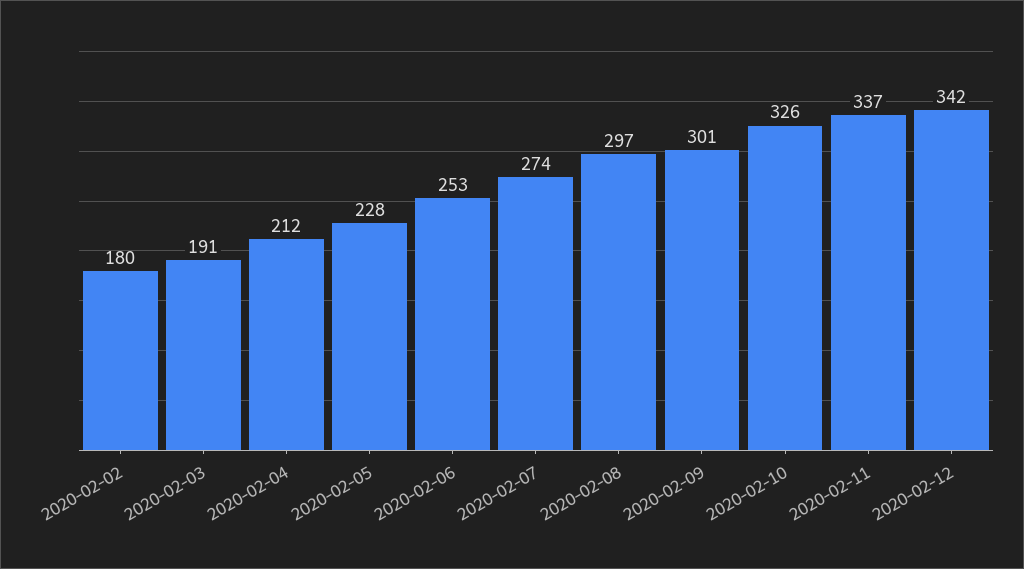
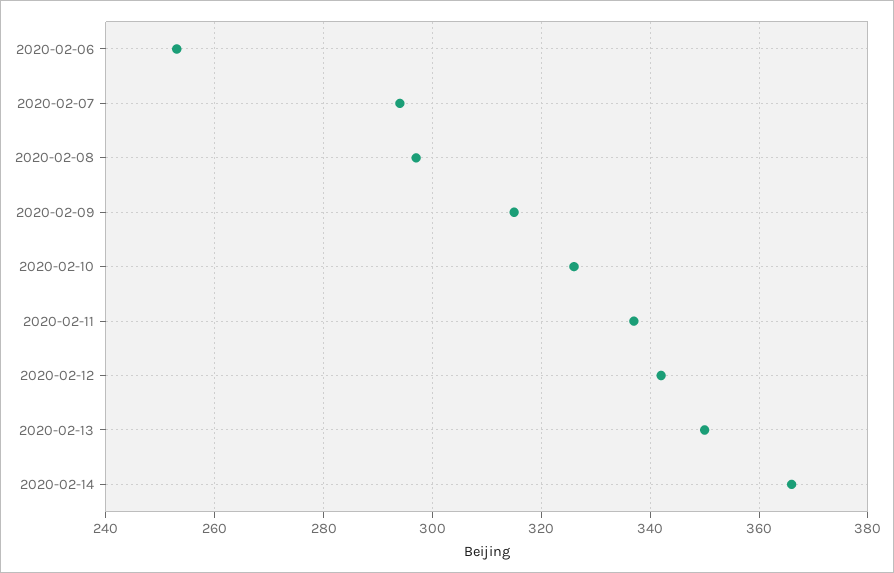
2020-02-02: 180 -> none
2020-02-03: 191 -> none
2020-02-04: 212 -> none
2020-02-05: 228 -> none
2020-02-07: 274 -> 295
2020-02-09: 301 -> 315
2020-02-13: none -> 350
2020-02-14: none -> 365

